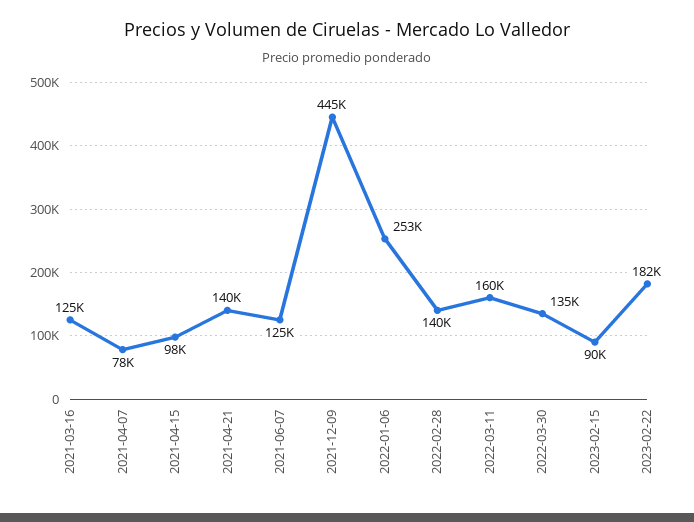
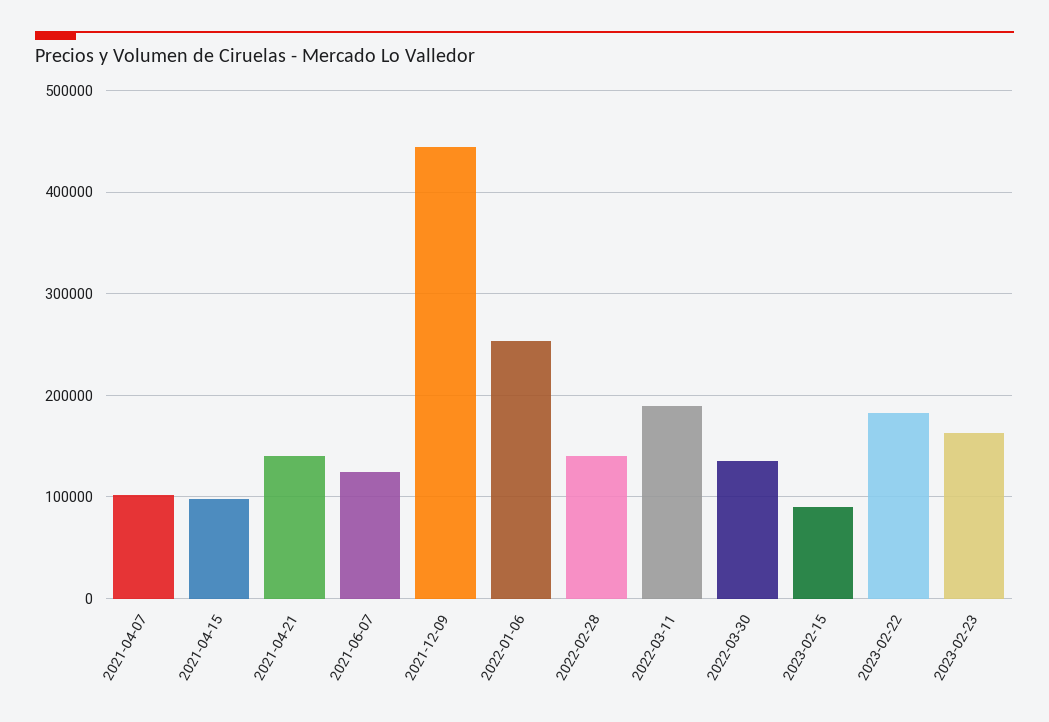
2021-03-16: 125000 -> none
2021-04-07: 78000 -> 100000
2022-03-11: 160000 -> 190000
2023-02-23: none -> 160000

